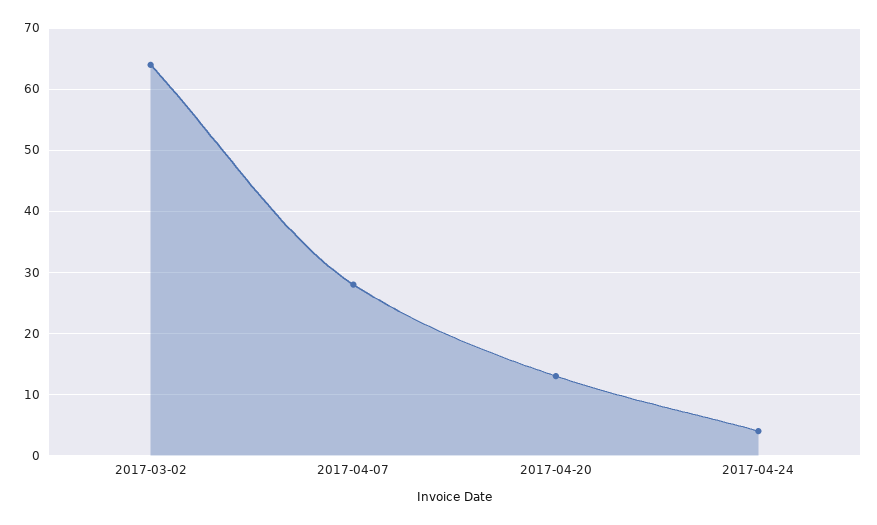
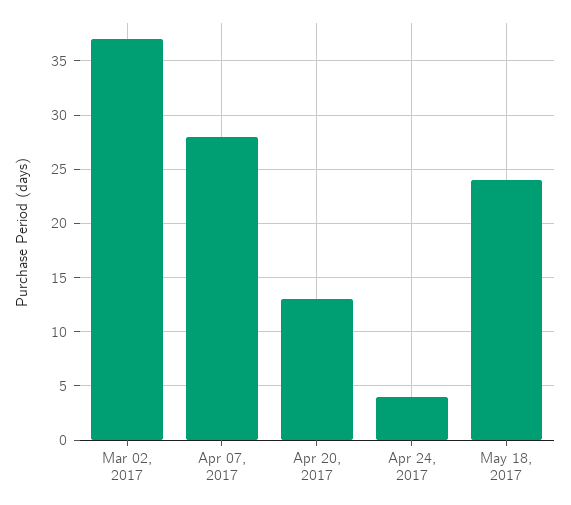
2017-03-02: 64 -> 37
May 18, 2017: none -> 24

